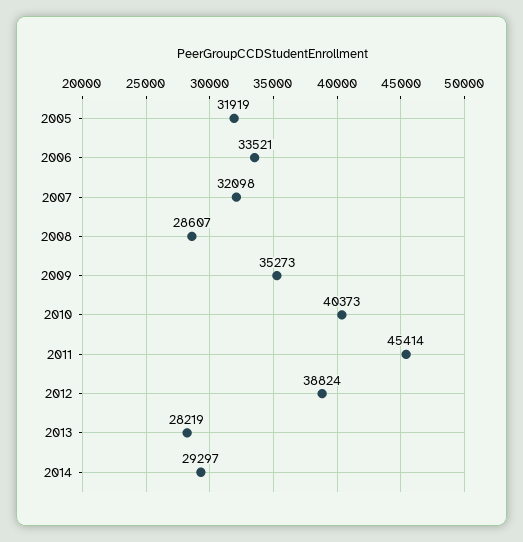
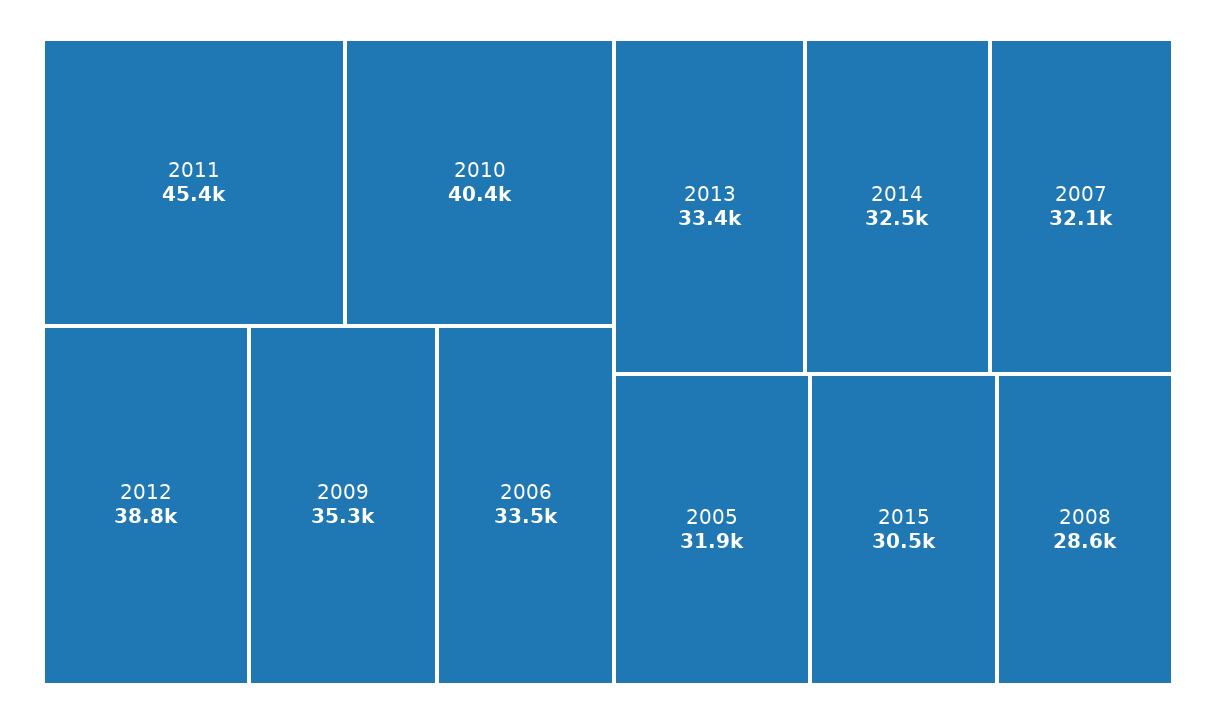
2013: 28219 -> 33400
2014: 29297 -> 32500
2015: none -> 30500

